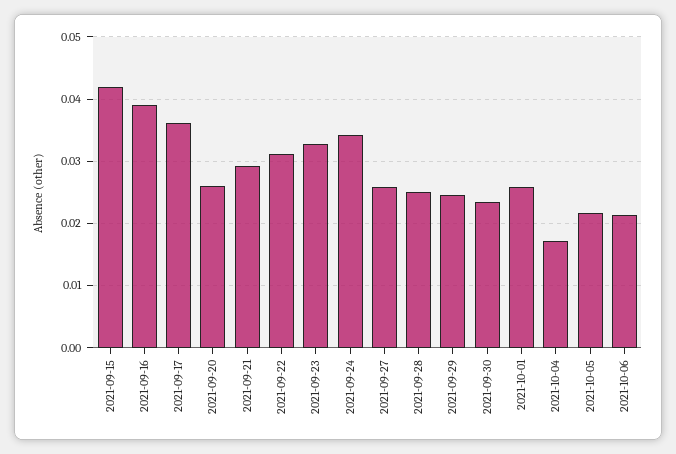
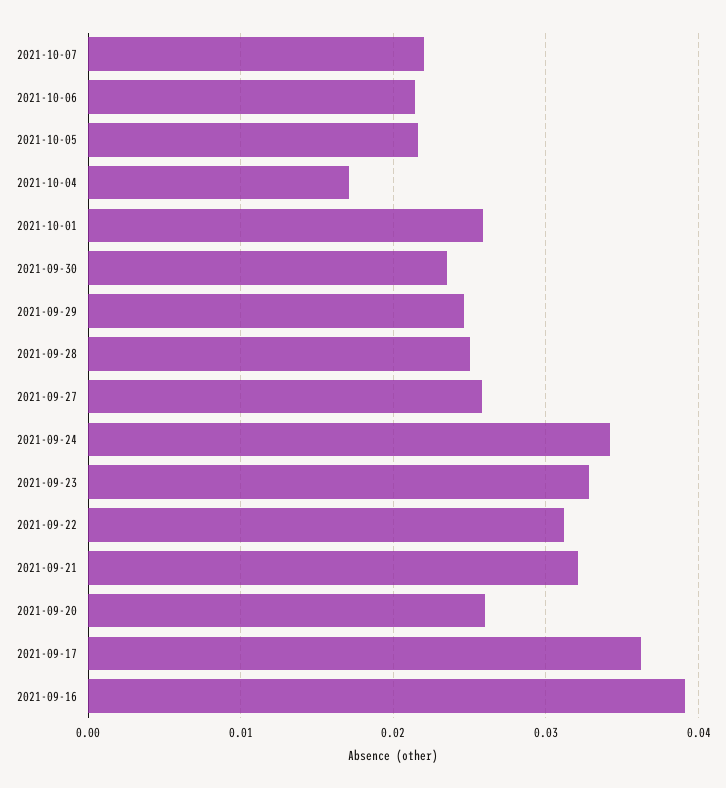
2021-09-15: 0.042 -> none
2021-09-21: 0.029 -> 0.032
2021-10-07: none -> 0.022

